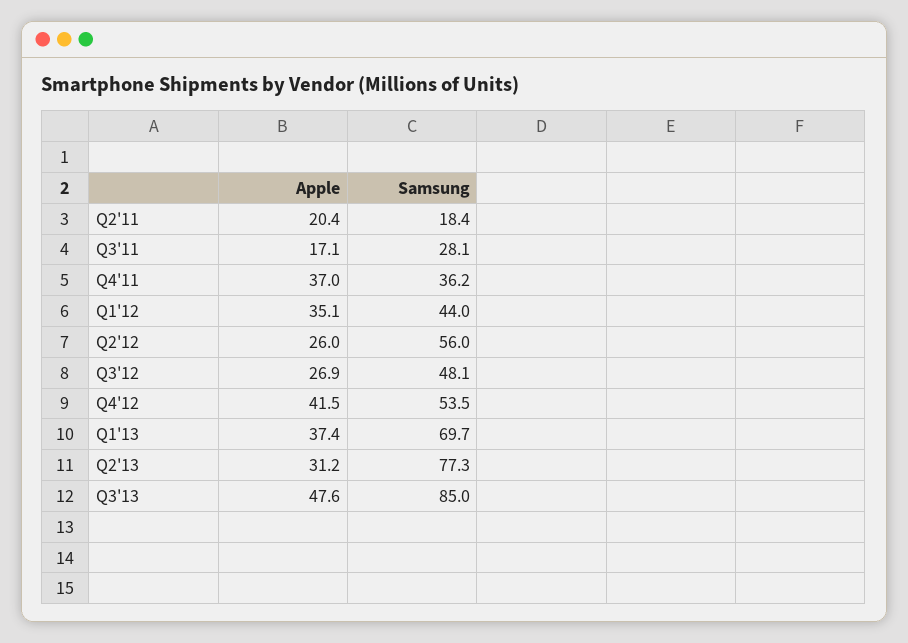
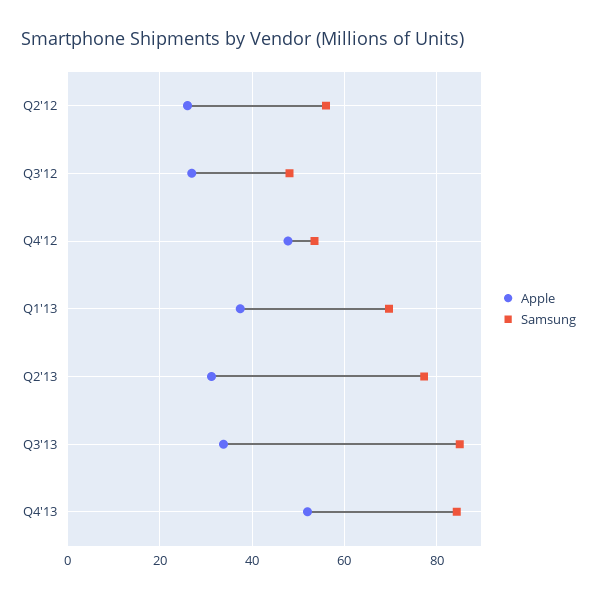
Apple, Q2'11: 20.4 -> none
Samsung, Q2'11: 18.4 -> none
Apple, Q3'11: 17.1 -> none
Samsung, Q3'11: 28.1 -> none
Apple, Q4'11: 37 -> none
Samsung, Q4'11: 36.2 -> none
Apple, Q1'12: 35.1 -> none
Samsung, Q1'12: 44 -> none
Apple, Q4'12: 41.5 -> 48
Apple, Q3'13: 47.6 -> 34
Apple, Q4'13: none -> 52
Samsung, Q4'13: none -> 84

